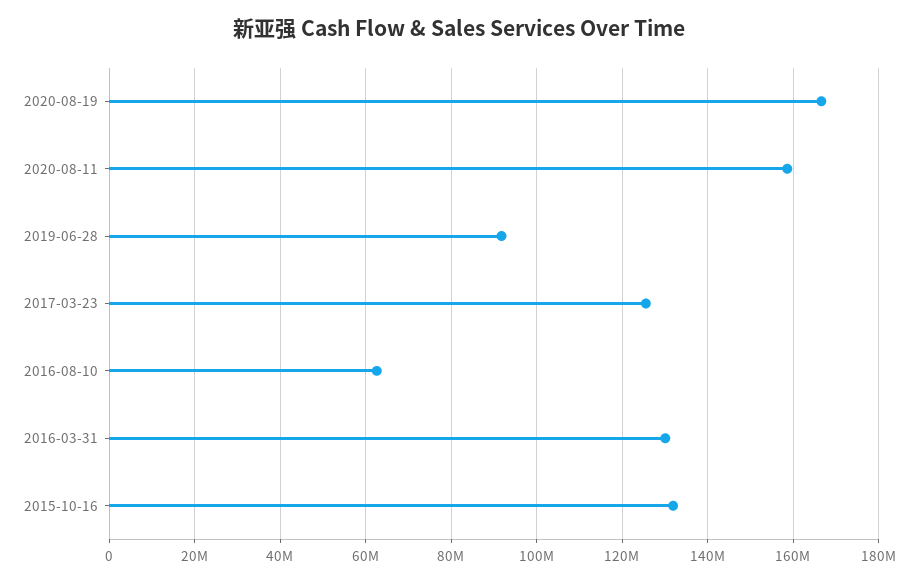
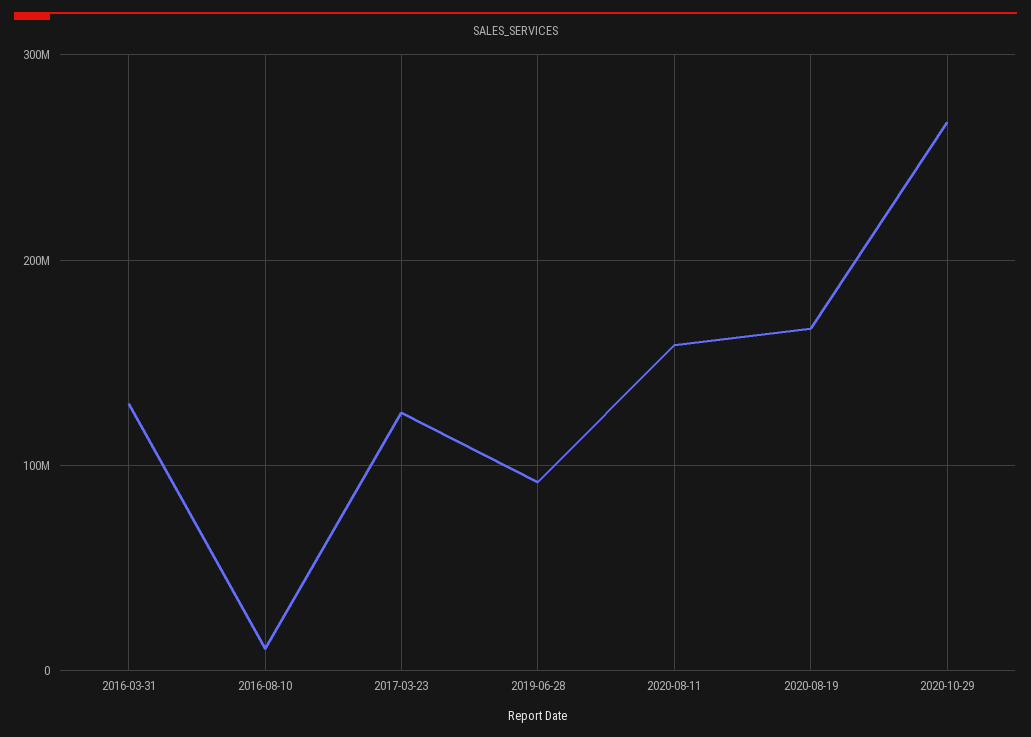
2016-08-10: 62000000 -> 10000000
2015-10-16: 132000000 -> none
2020-10-29: none -> 270000000

